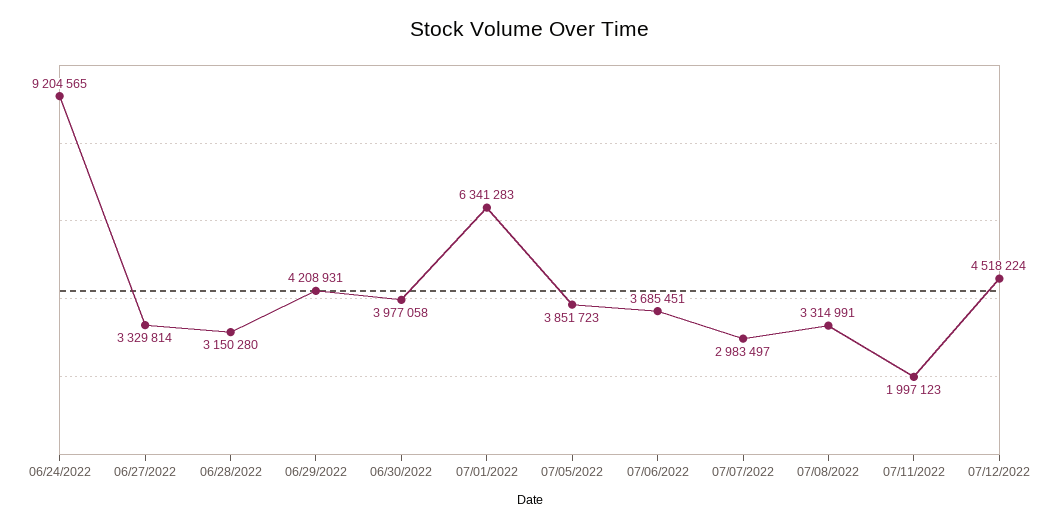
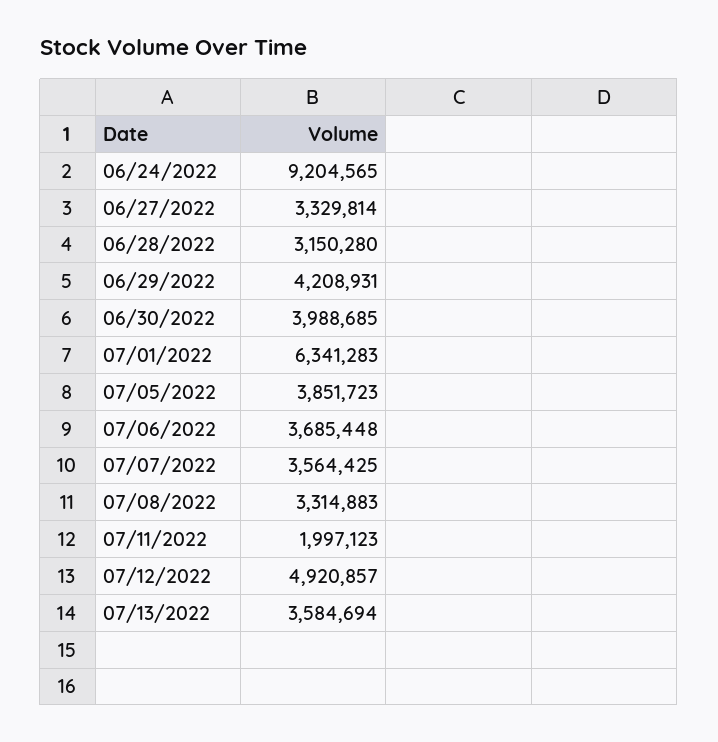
06/30/2022: 3977058 -> 3988685
07/06/2022: 3685451 -> 3685448
07/07/2022: 2983497 -> 3564425
07/08/2022: 3314991 -> 3314883
07/12/2022: 4518224 -> 4920857
07/13/2022: none -> 3584694

